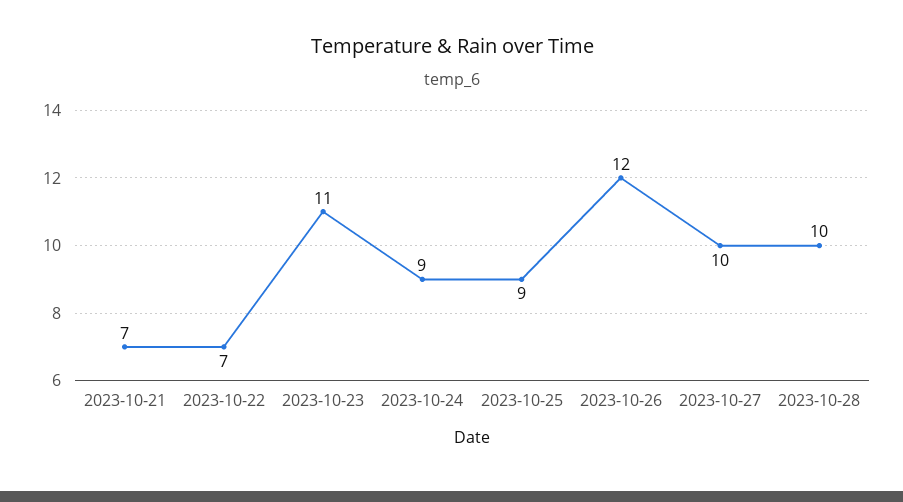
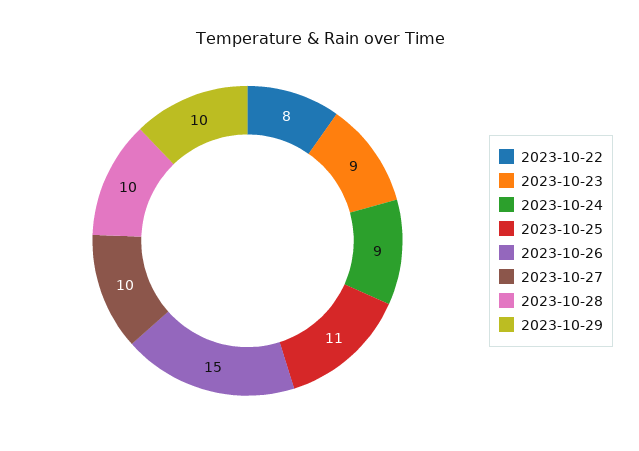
2023-10-21: 7 -> none
2023-10-22: 7 -> 8
2023-10-23: 11 -> 9
2023-10-25: 9 -> 11
2023-10-26: 12 -> 15
2023-10-29: none -> 10

